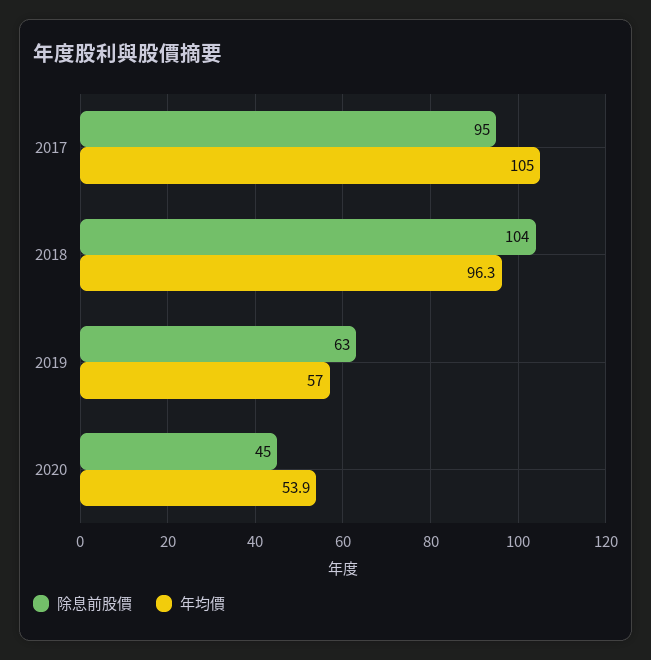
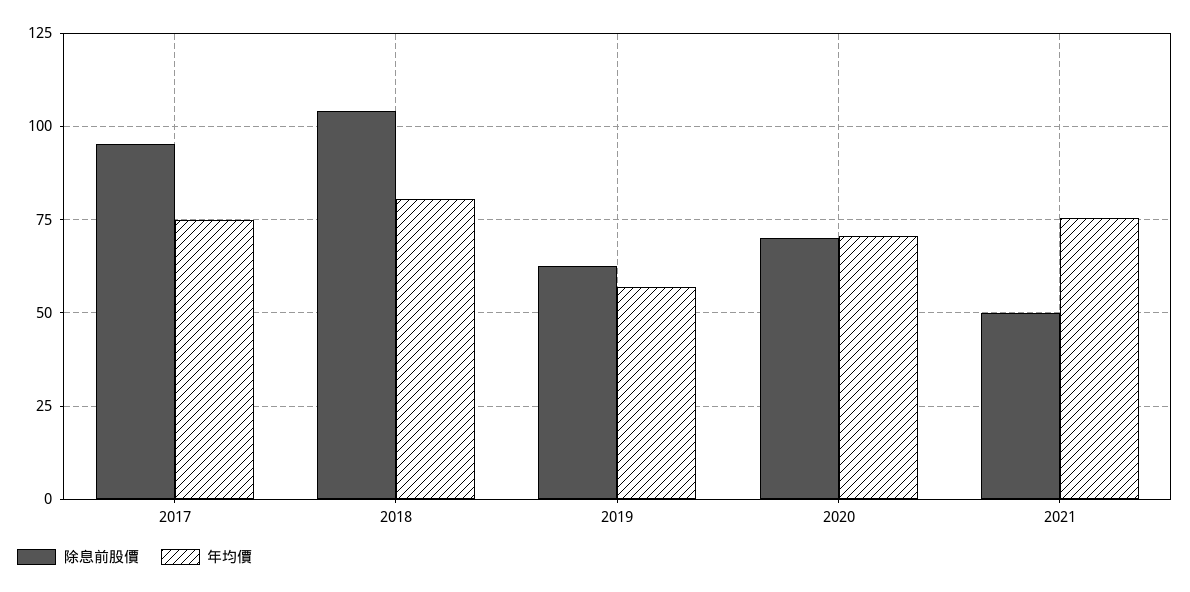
年均價, 2017: 105 -> 75
年均價, 2018: 96.3 -> 80
除息前股價, 2020: 45 -> 70
年均價, 2020: 53.9 -> 70
除息前股價, 2021: none -> 50
年均價, 2021: none -> 75

